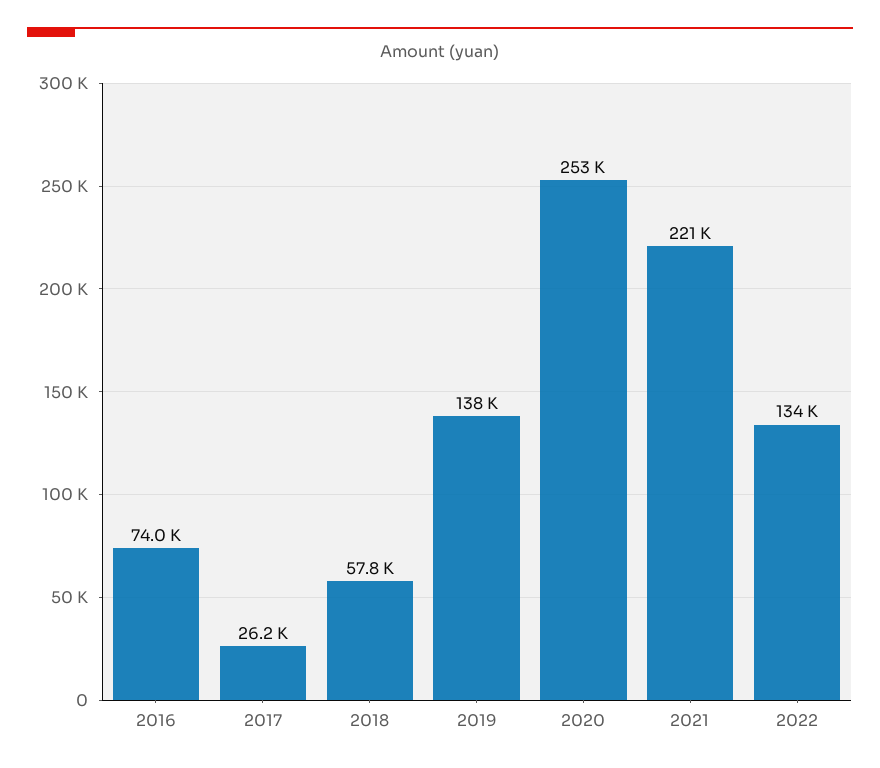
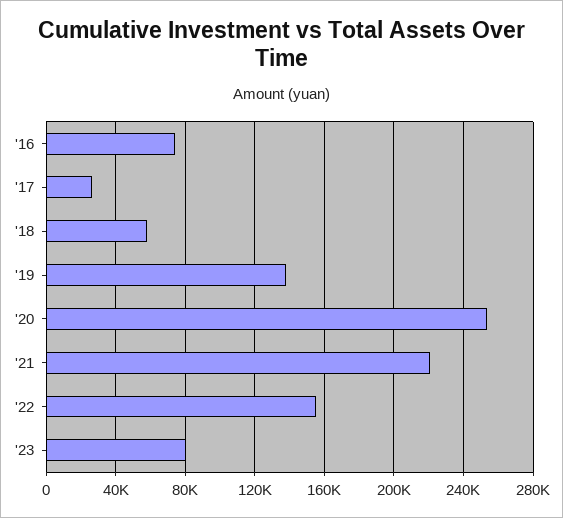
2022: 134000 -> 155000
'23: none -> 80000

